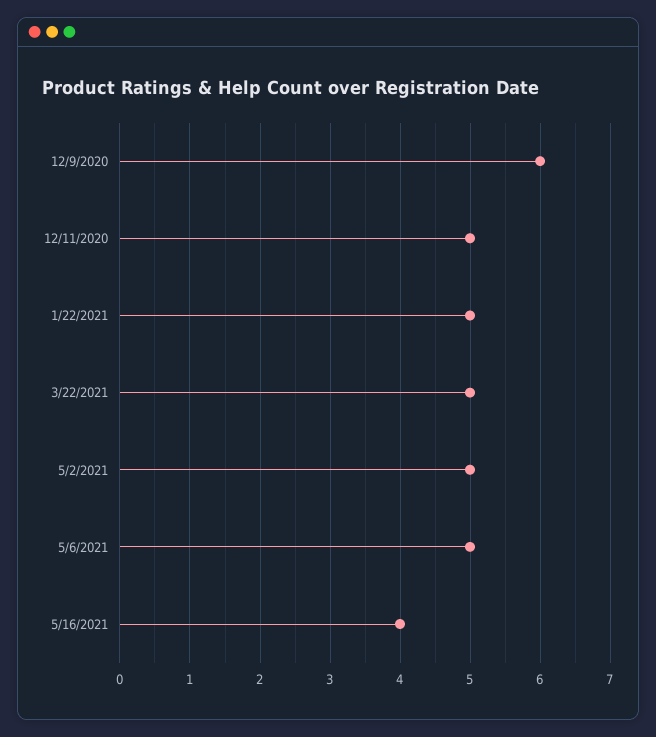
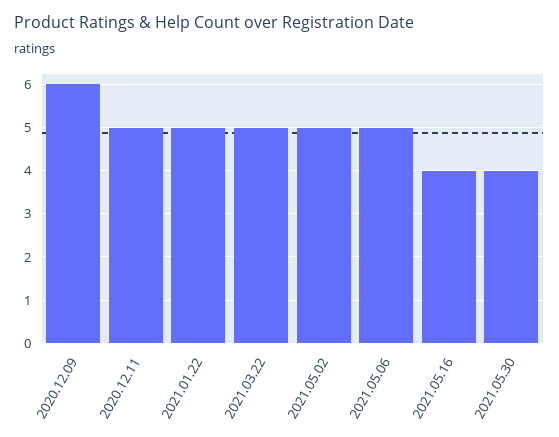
2021.05.30: none -> 4

